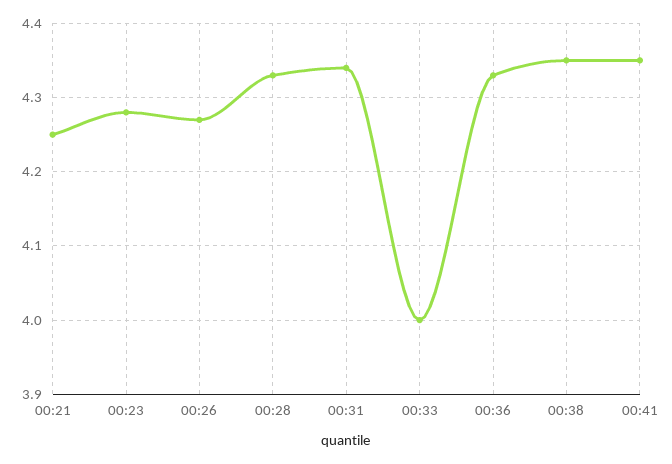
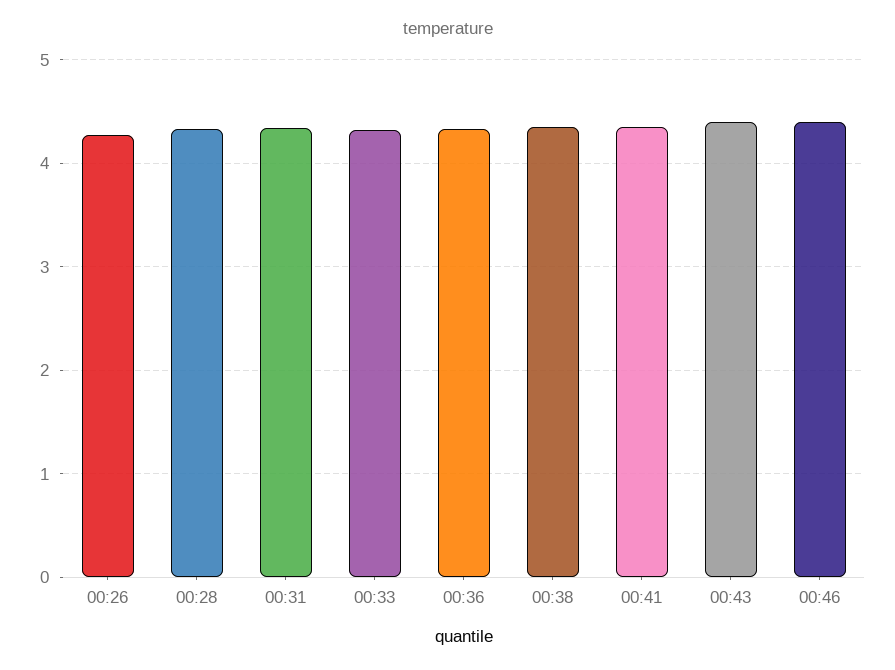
00:21: 4.25 -> none
00:23: 4.28 -> none
00:33: 4 -> 4.3
00:43: none -> 4.4
00:46: none -> 4.4

